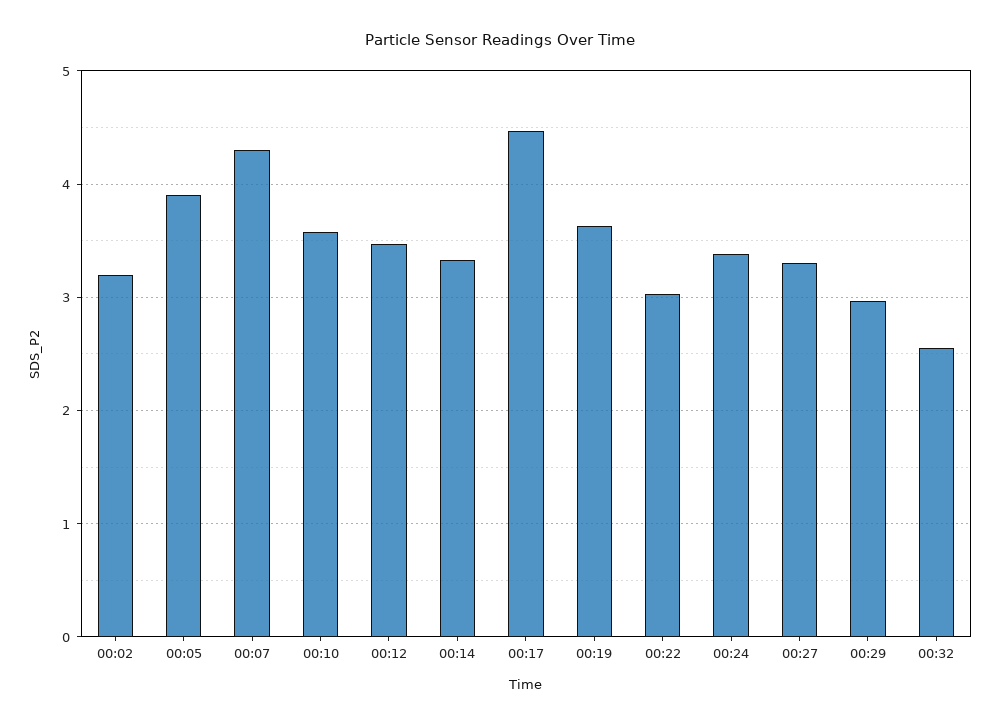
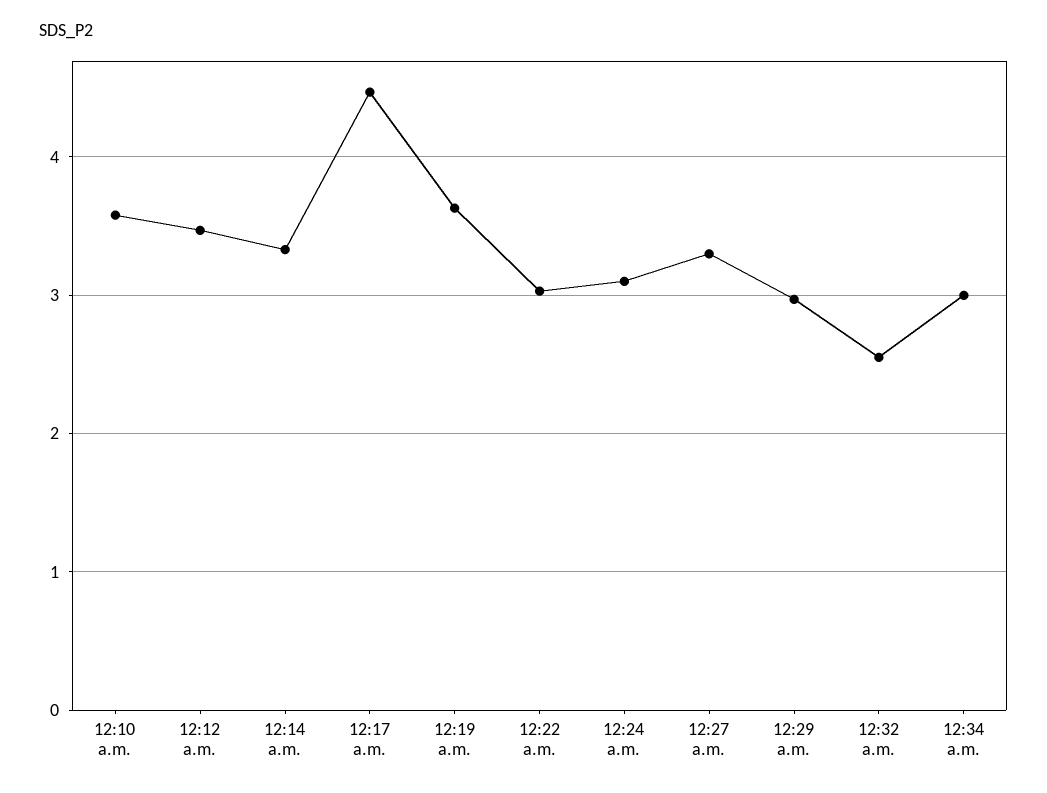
00:02: 3.2 -> none
00:05: 3.9 -> none
00:07: 4.3 -> none
00:24: 3.4 -> 3.1
12:34 a.m.: none -> 3

